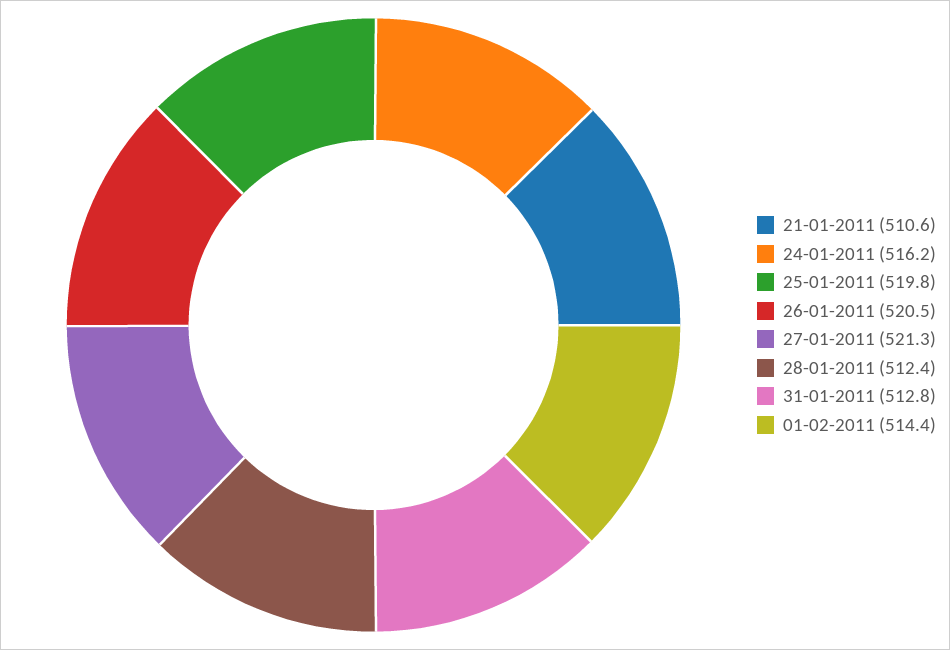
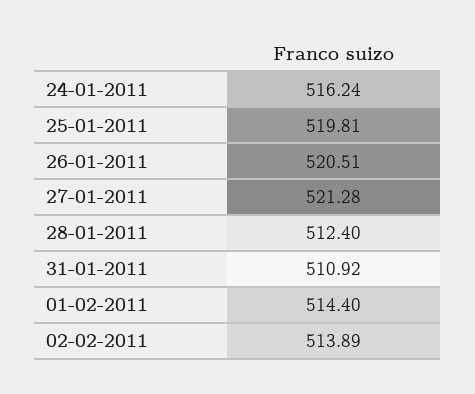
21-01-2011: 510.6 -> none
31-01-2011: 512.8 -> 510.92
02-02-2011: none -> 513.89

